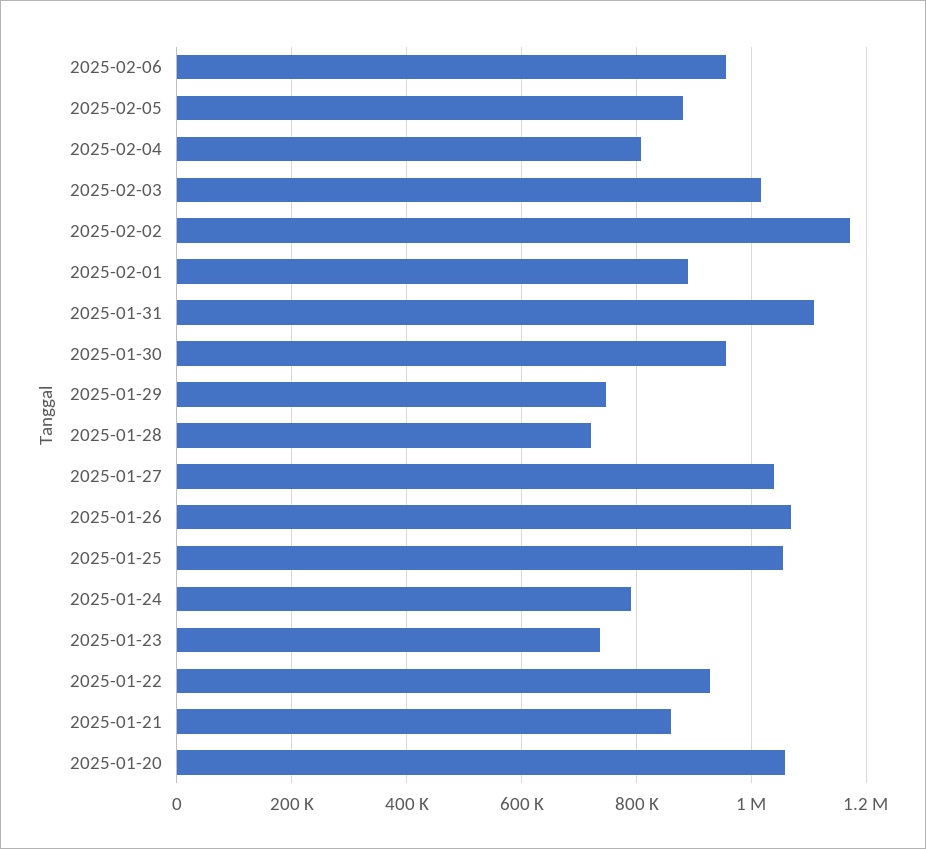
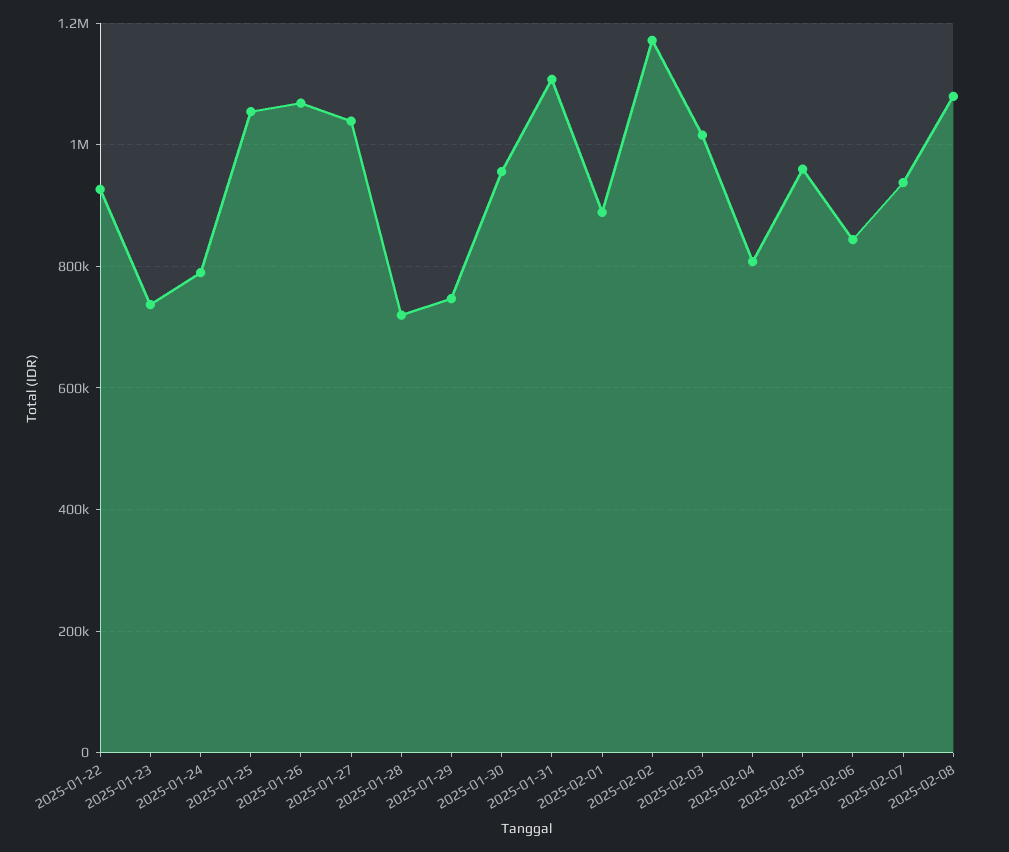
2025-02-06: 960000 -> 840000
2025-02-05: 880000 -> 960000
2025-01-21: 860000 -> none
2025-01-20: 1060000 -> none
2025-02-07: none -> 940000
2025-02-08: none -> 1080000

